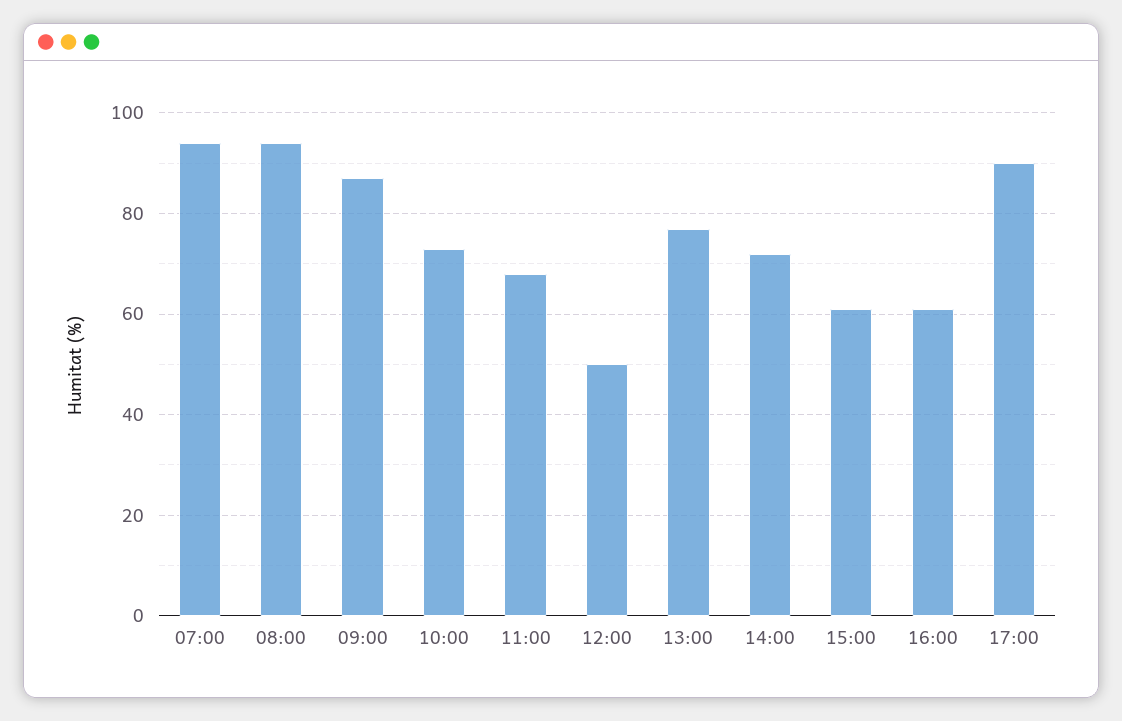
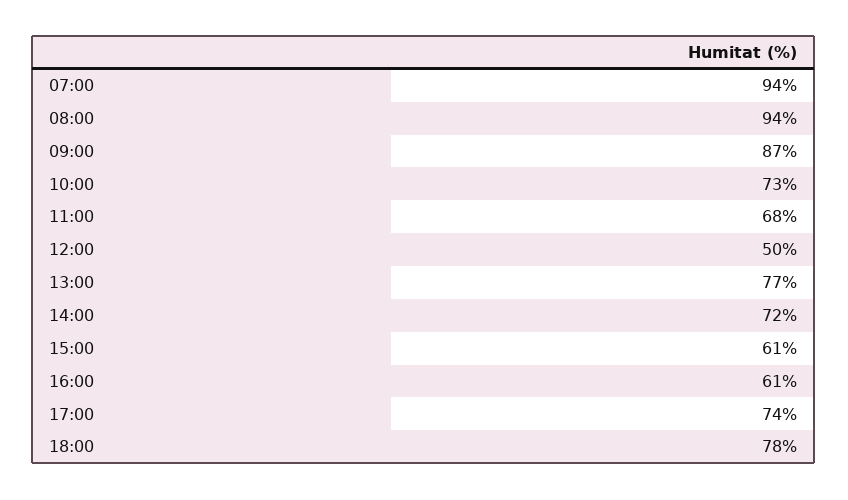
17:00: 90 -> 74
18:00: none -> 78

